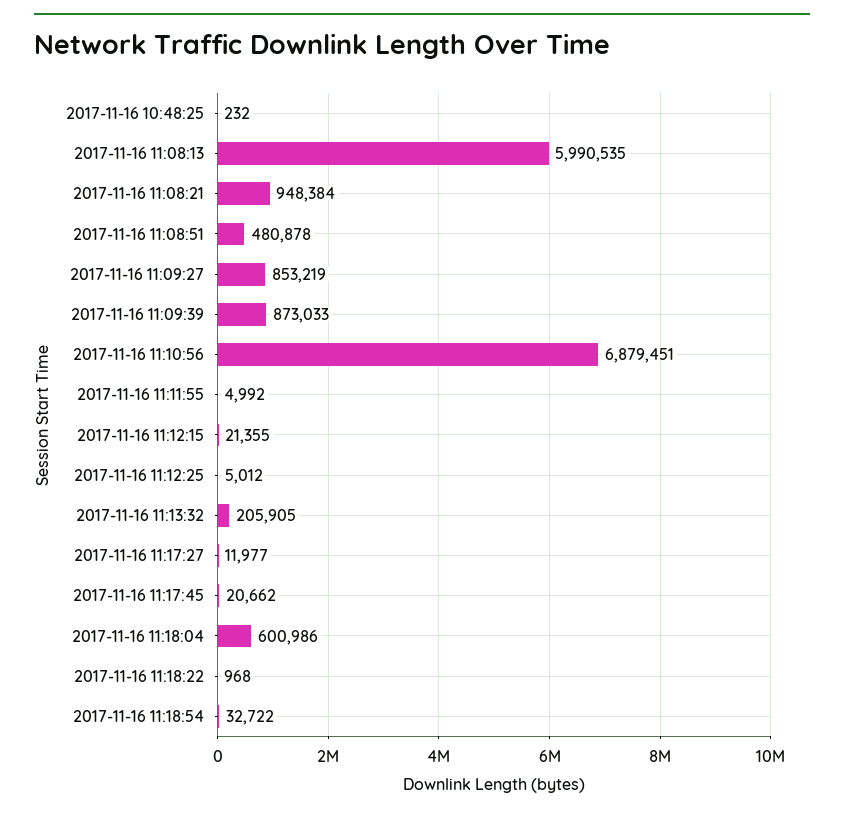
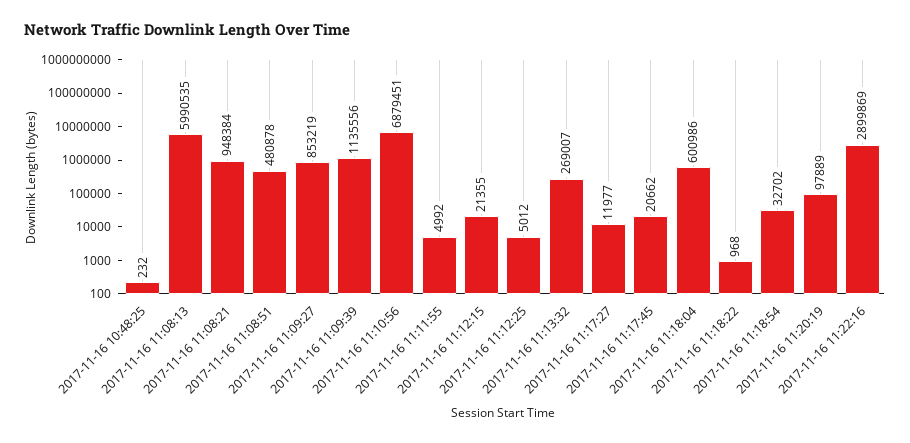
2017-11-16 11:09:39: 873033 -> 1135556
2017-11-16 11:13:32: 205905 -> 269007
2017-11-16 11:18:54: 32722 -> 32702
2017-11-16 11:20:19: none -> 97889
2017-11-16 11:22:16: none -> 2899869

